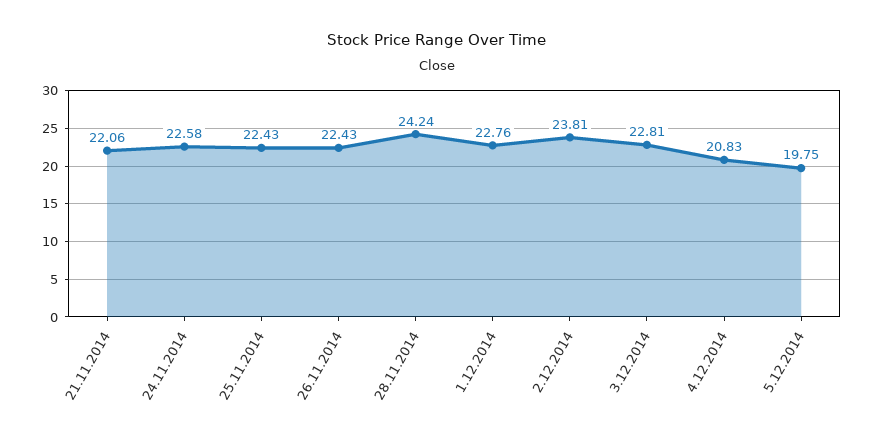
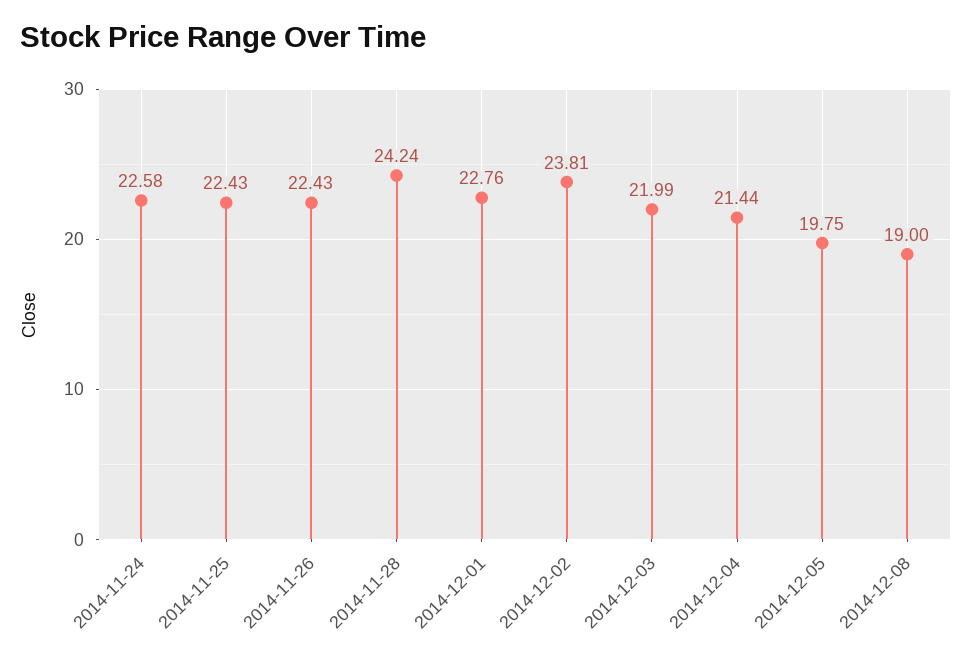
21.11.2014: 22.06 -> none
3.12.2014: 22.81 -> 21.99
4.12.2014: 20.83 -> 21.44
2014-12-08: none -> 19

